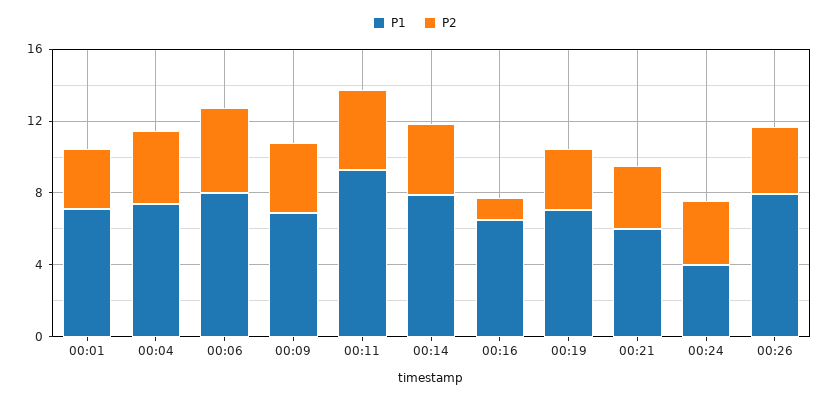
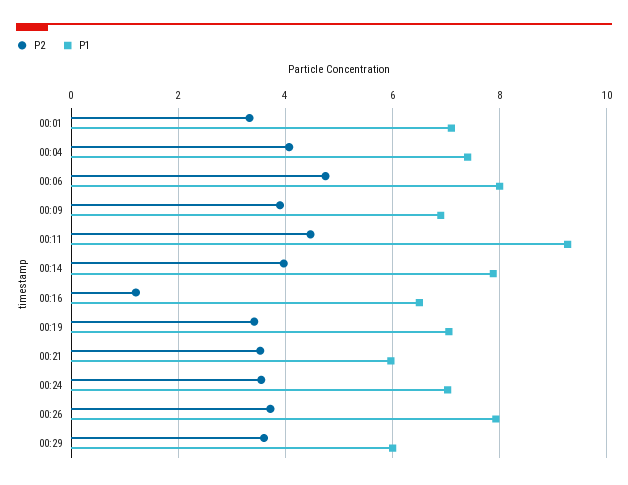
P1, 00:24: 4 -> 7
P2, 00:29: none -> 3.6
P1, 00:29: none -> 6

